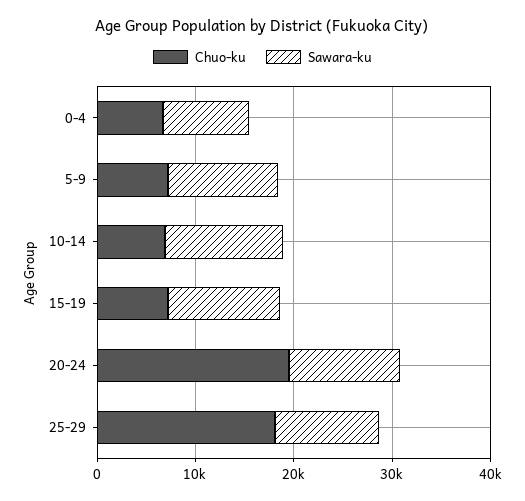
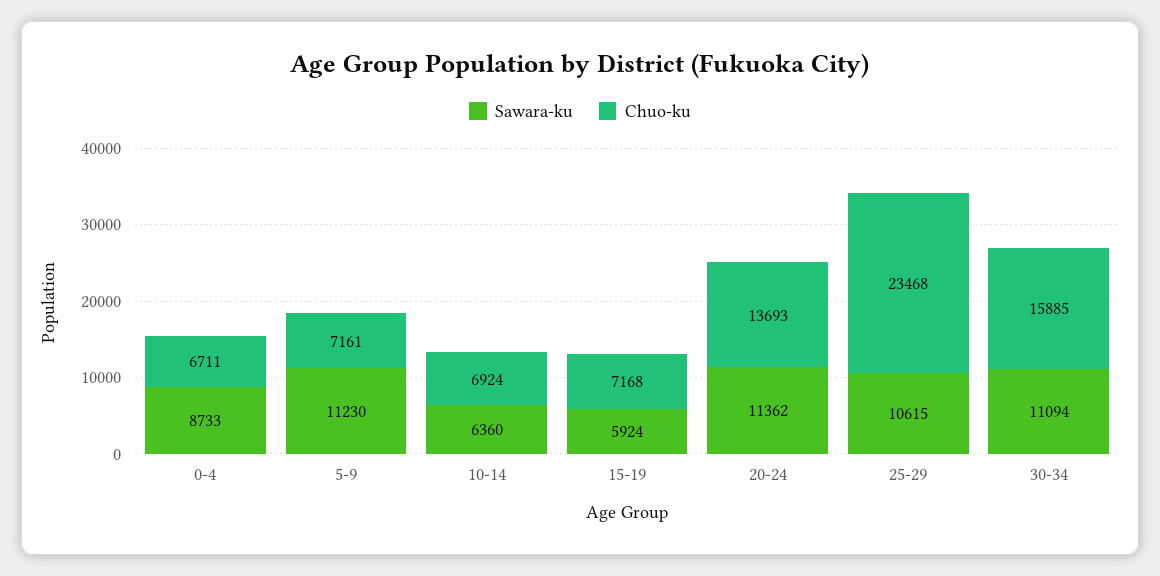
Sawara-ku, 10-14: 12000 -> 6360
Sawara-ku, 15-19: 12000 -> 5924
Chuo-ku, 20-24: 20000 -> 13693
Chuo-ku, 25-29: 18000 -> 23468
Sawara-ku, 30-34: none -> 11094
Chuo-ku, 30-34: none -> 15885

